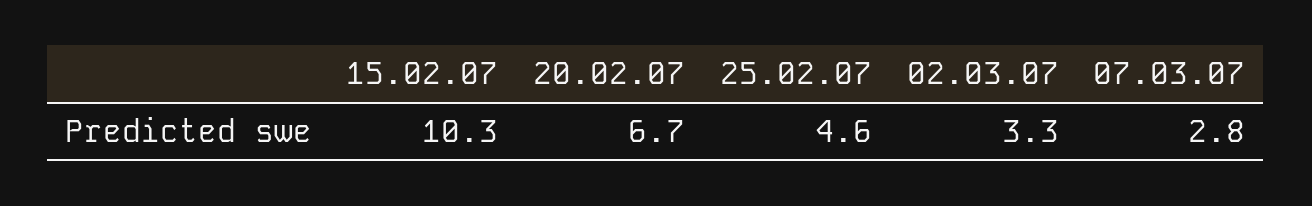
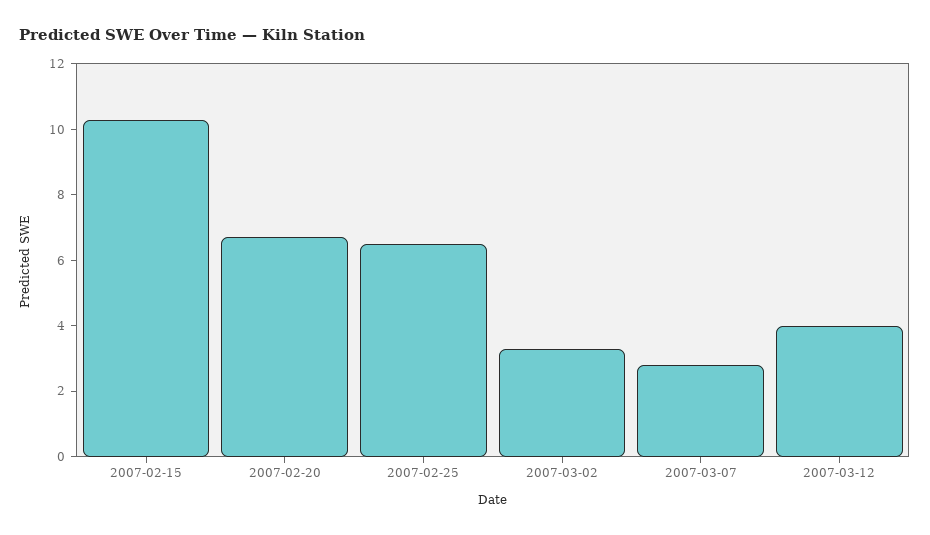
25.02.07: 4.6 -> 6.5
2007-03-12: none -> 4

